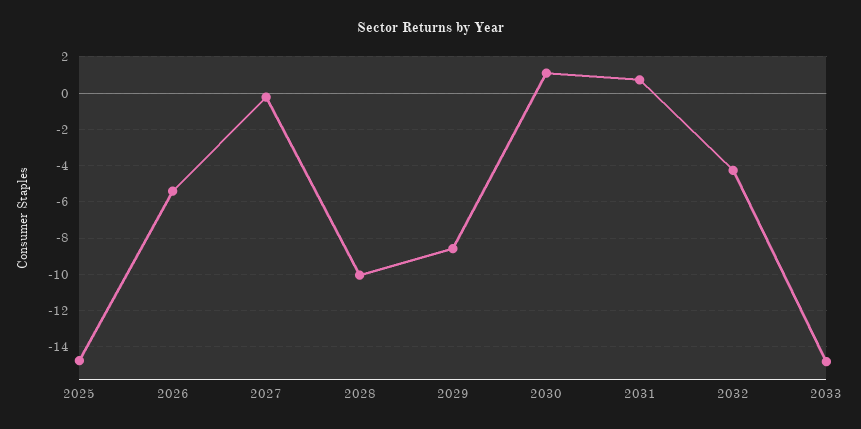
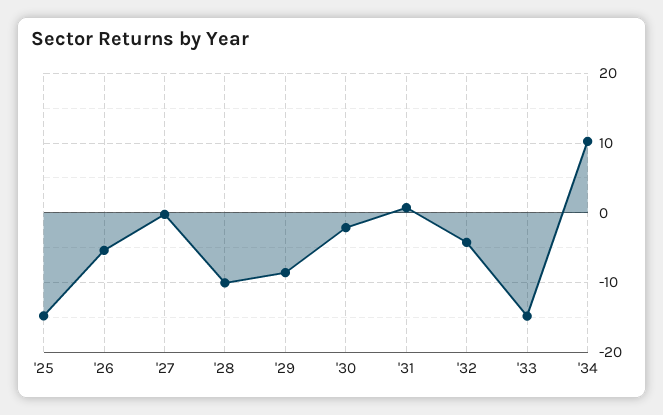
2030: 1 -> -2
'34: none -> 10

